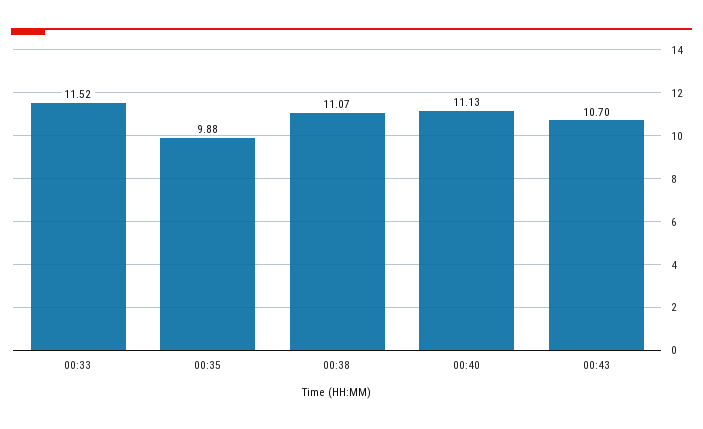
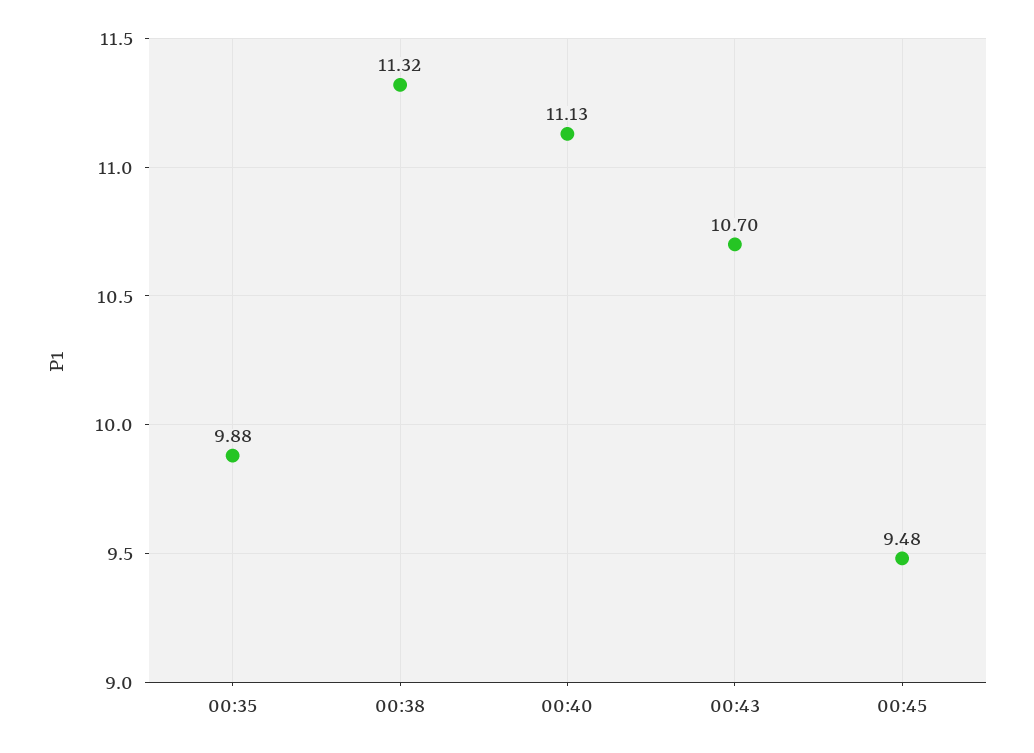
00:33: 11.52 -> none
00:38: 11.07 -> 11.32
00:45: none -> 9.48

